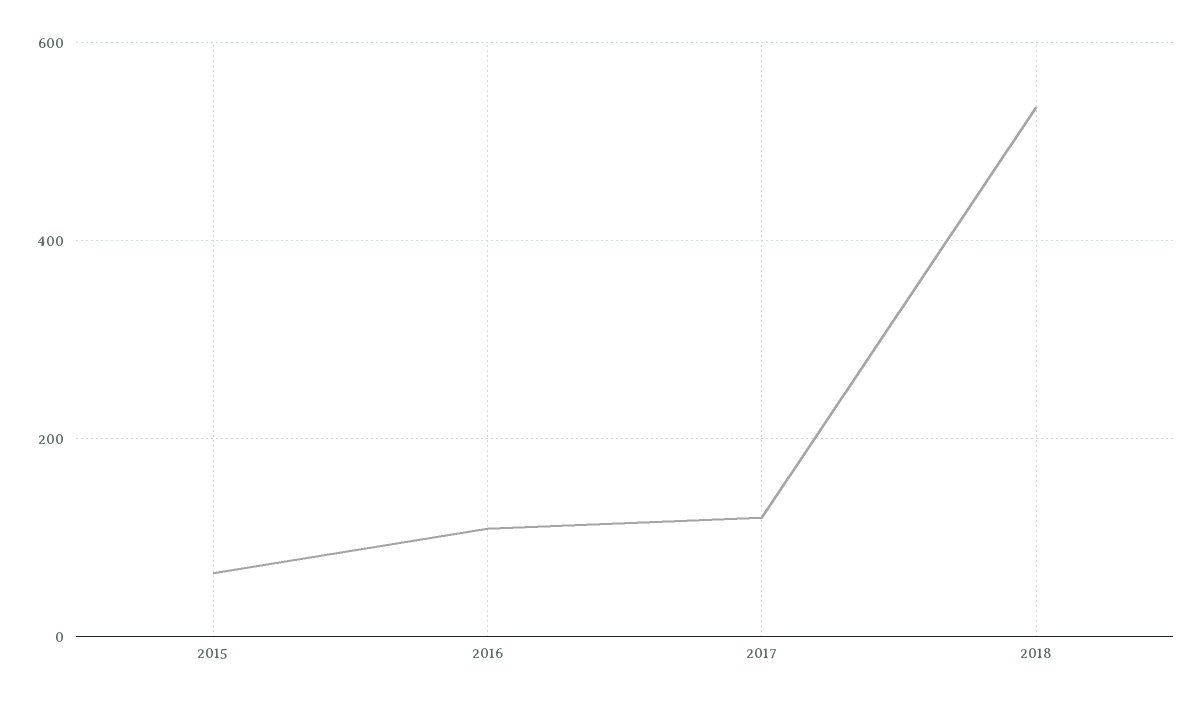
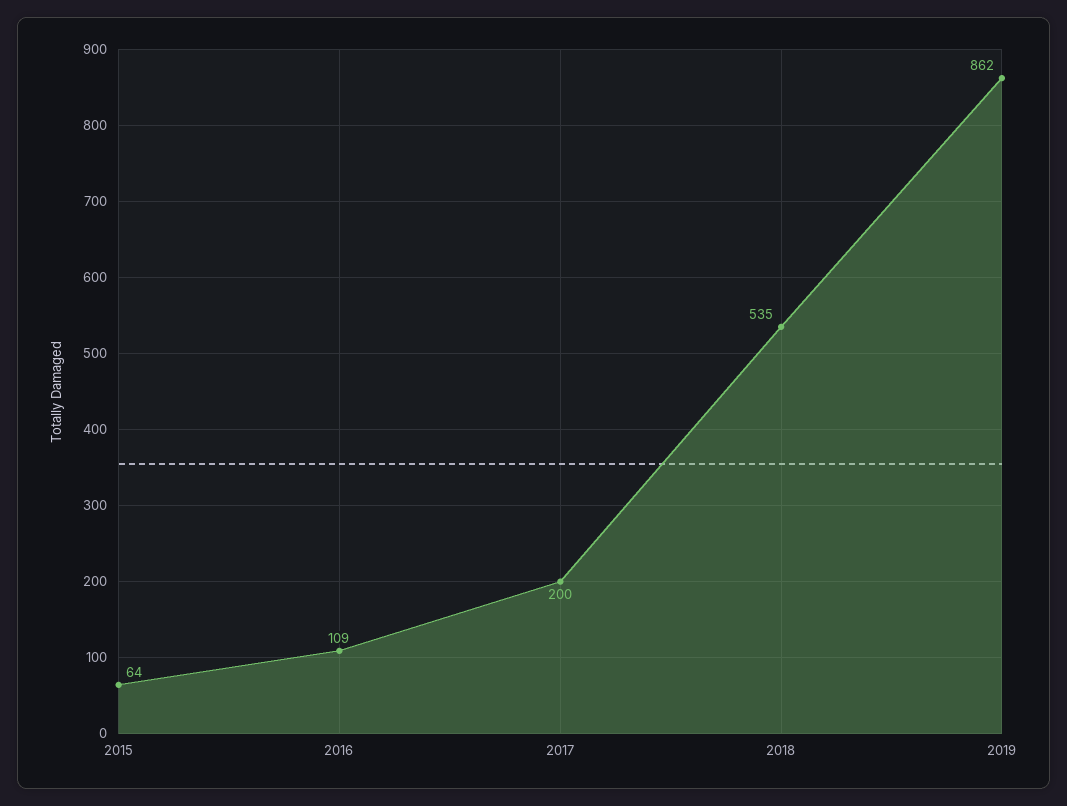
2017: 120 -> 200
2019: none -> 862

